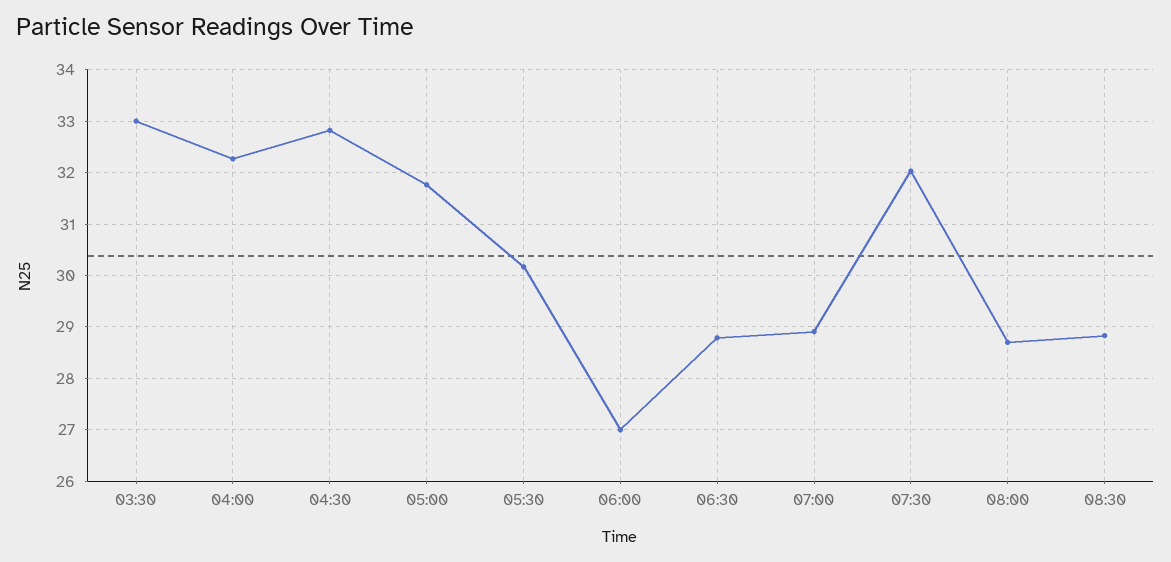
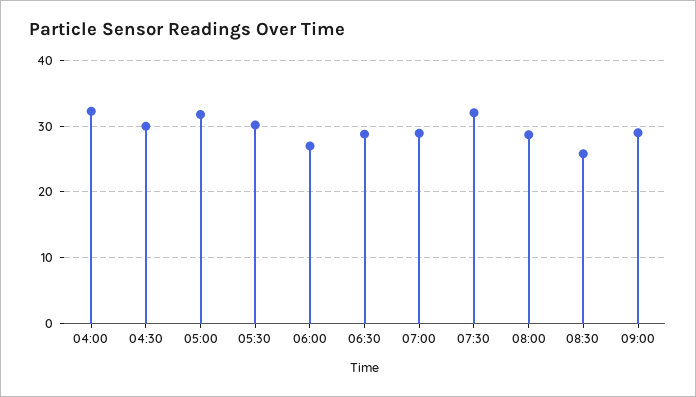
03:30: 33 -> none
04:30: 32.8 -> 30
08:30: 28.8 -> 26
09:00: none -> 29

